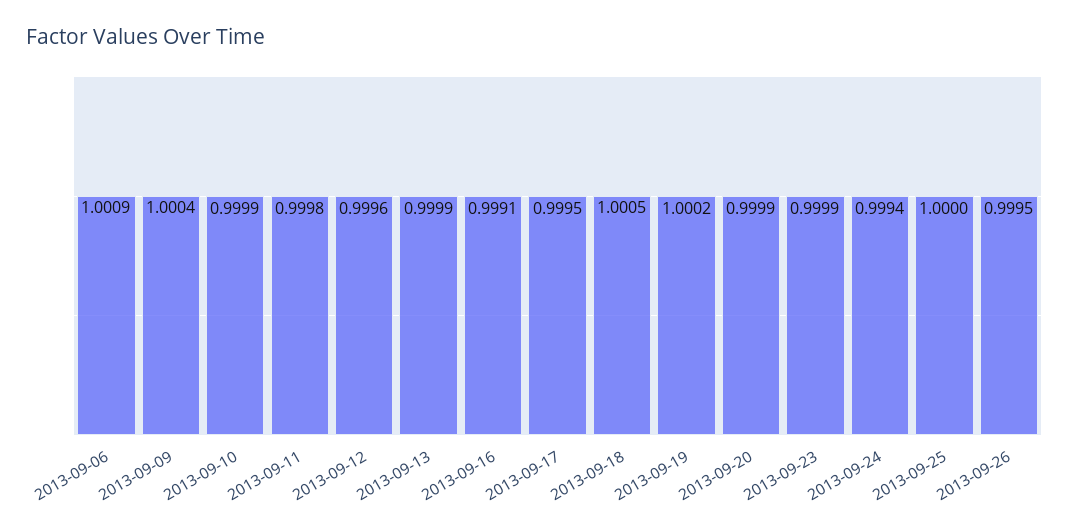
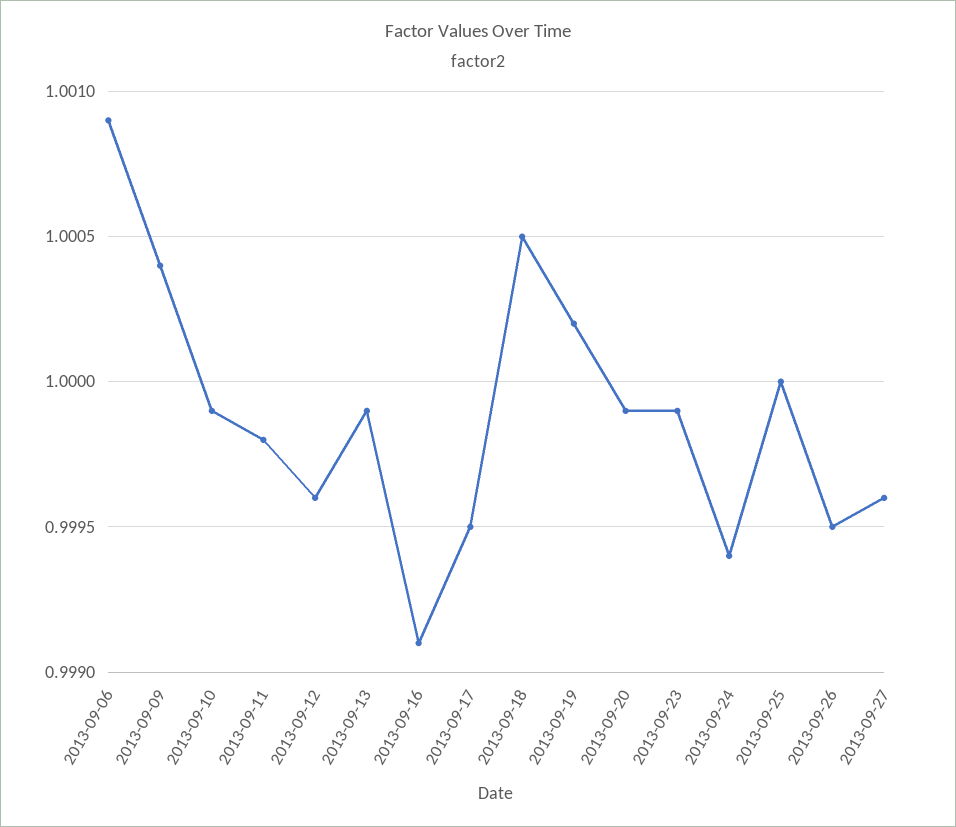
2013-09-27: none -> 0.9996

